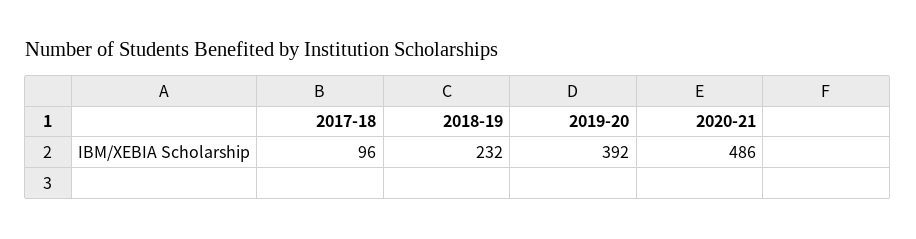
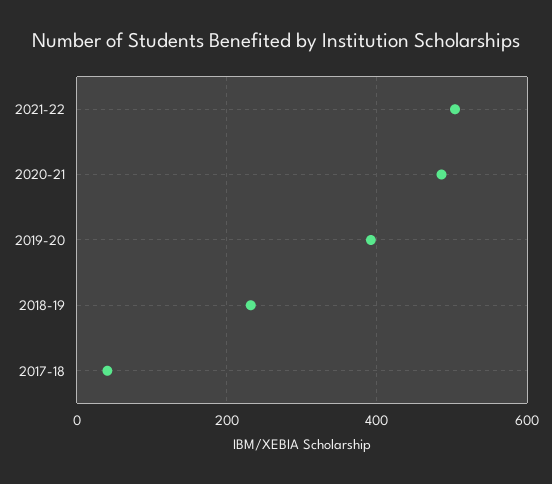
2017-18: 96 -> 40
2021-22: none -> 500

